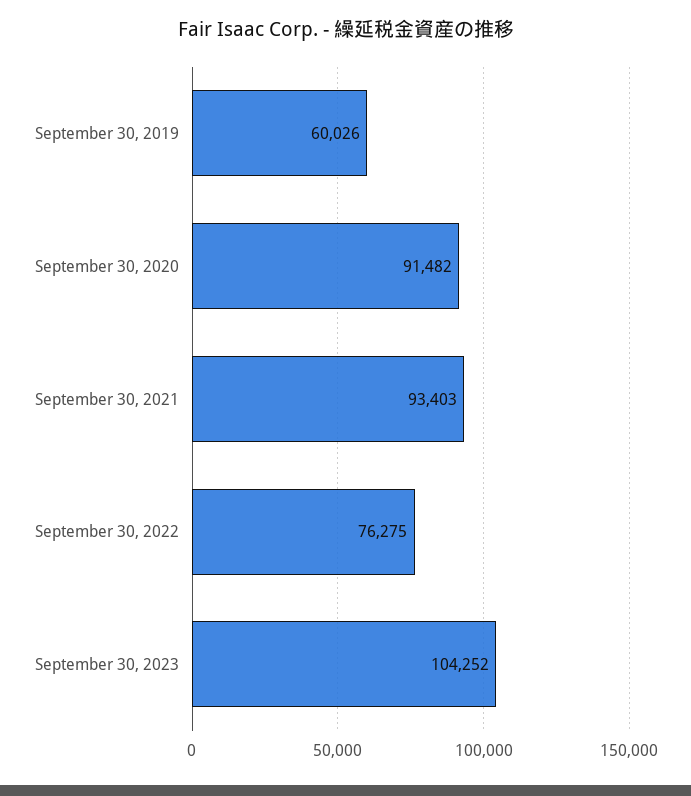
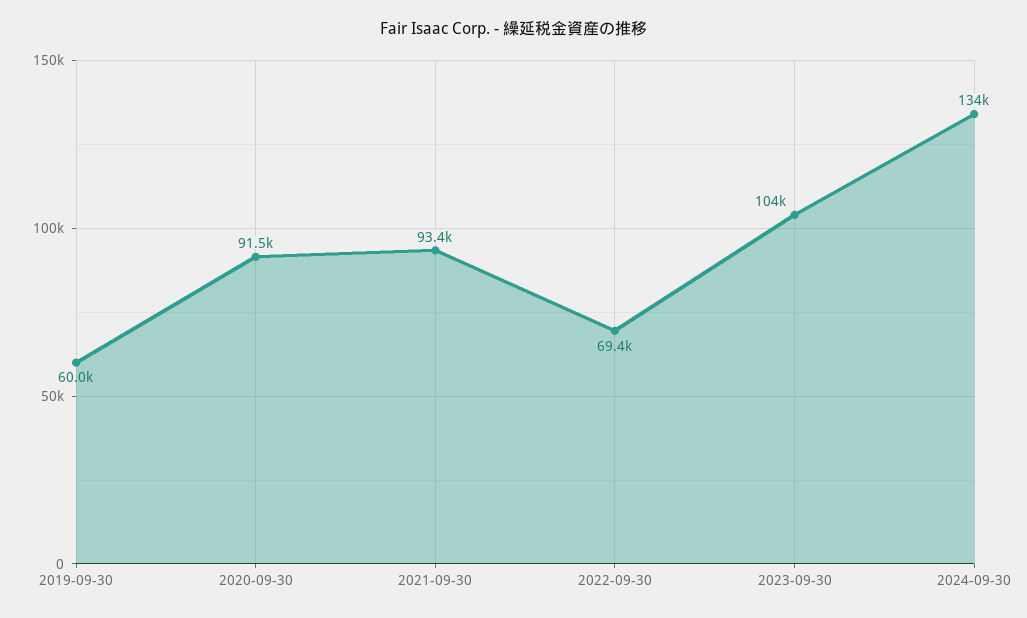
September 30, 2022: 76275 -> 69400
2024-09-30: none -> 134000

